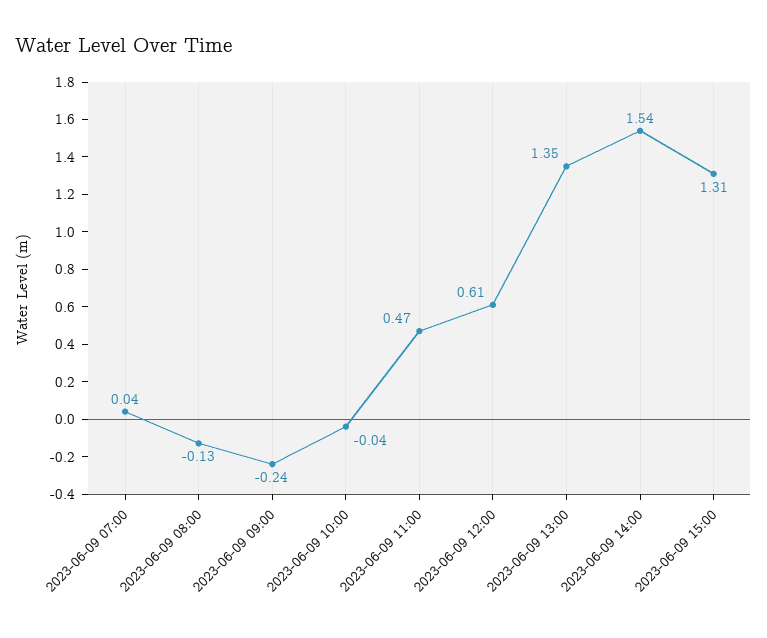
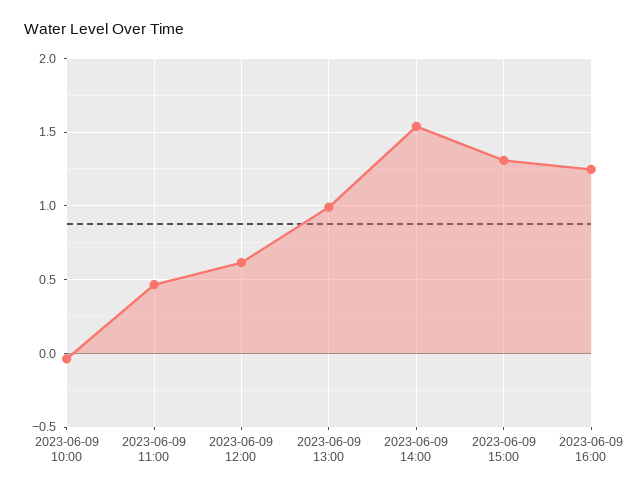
2023-06-09 07:00: 0.04 -> none
2023-06-09 08:00: -0.13 -> none
2023-06-09 09:00: -0.24 -> none
2023-06-09 13:00: 1.35 -> 1
2023-06-09 16:00: none -> 1.25

